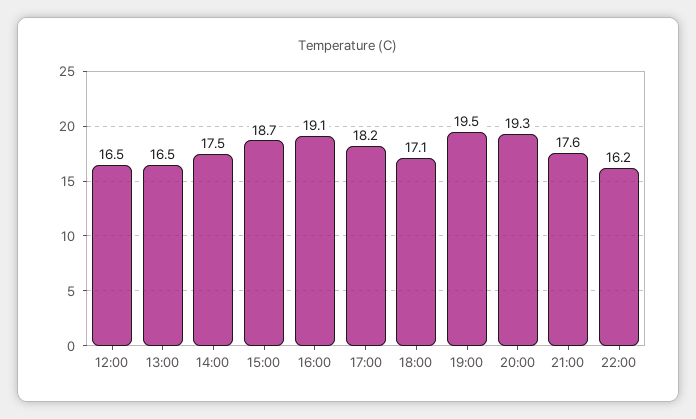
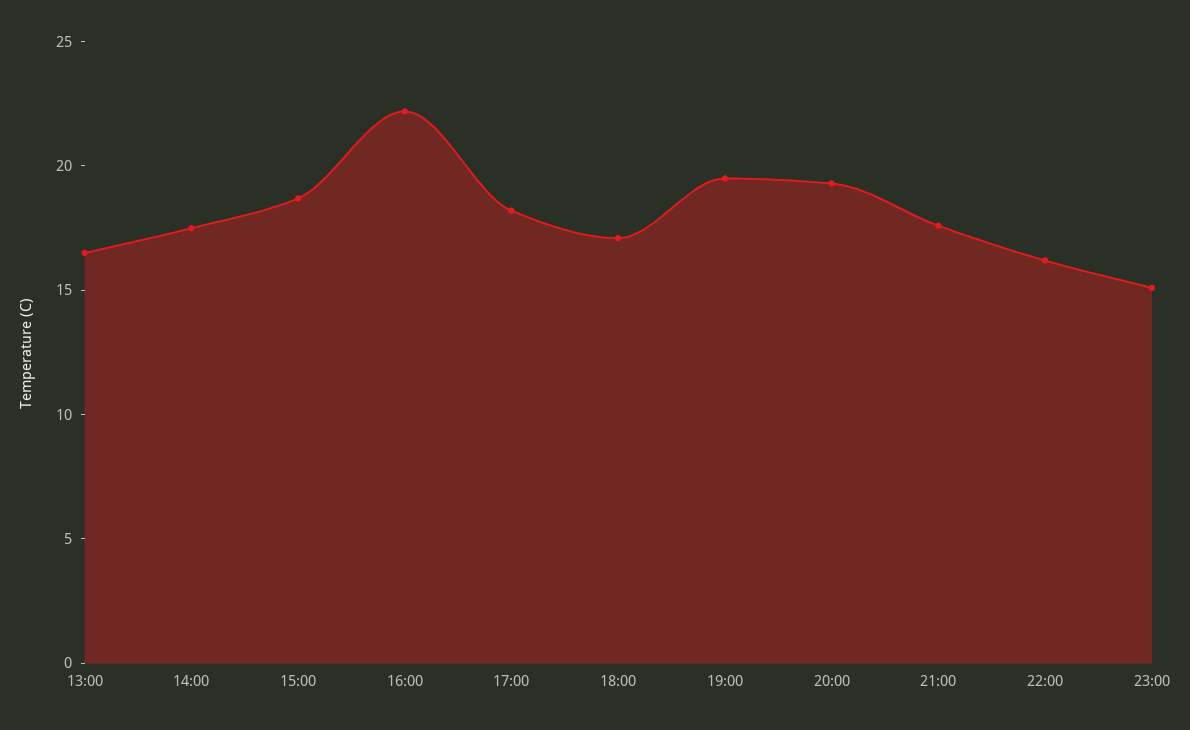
12:00: 16.5 -> none
16:00: 19.1 -> 22
23:00: none -> 15

